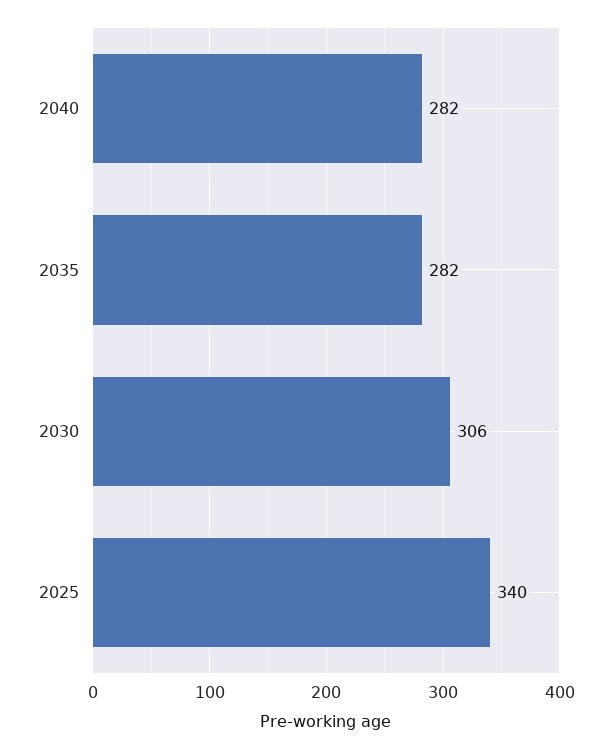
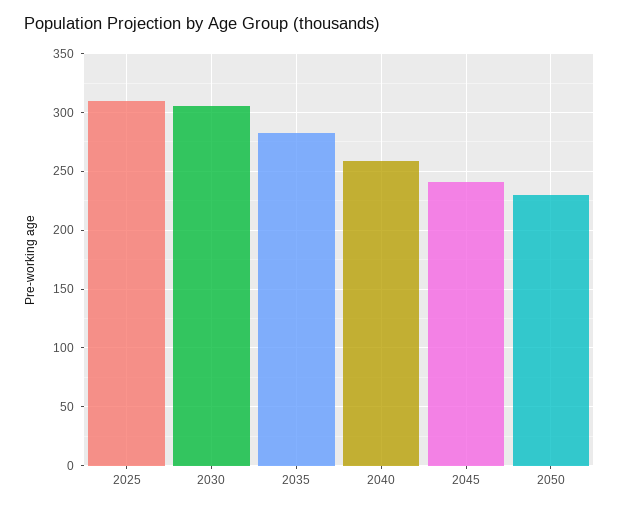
2040: 282 -> 260
2025: 340 -> 310
2045: none -> 240
2050: none -> 230

